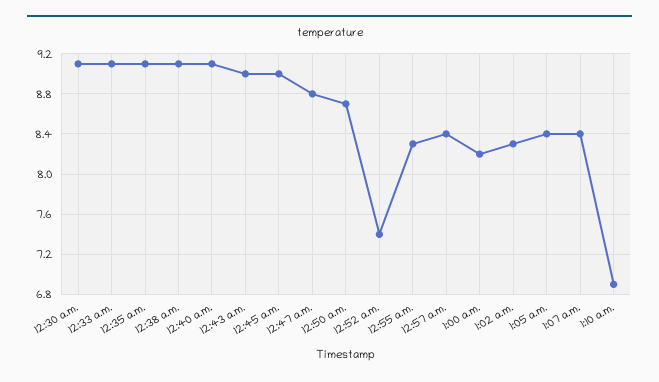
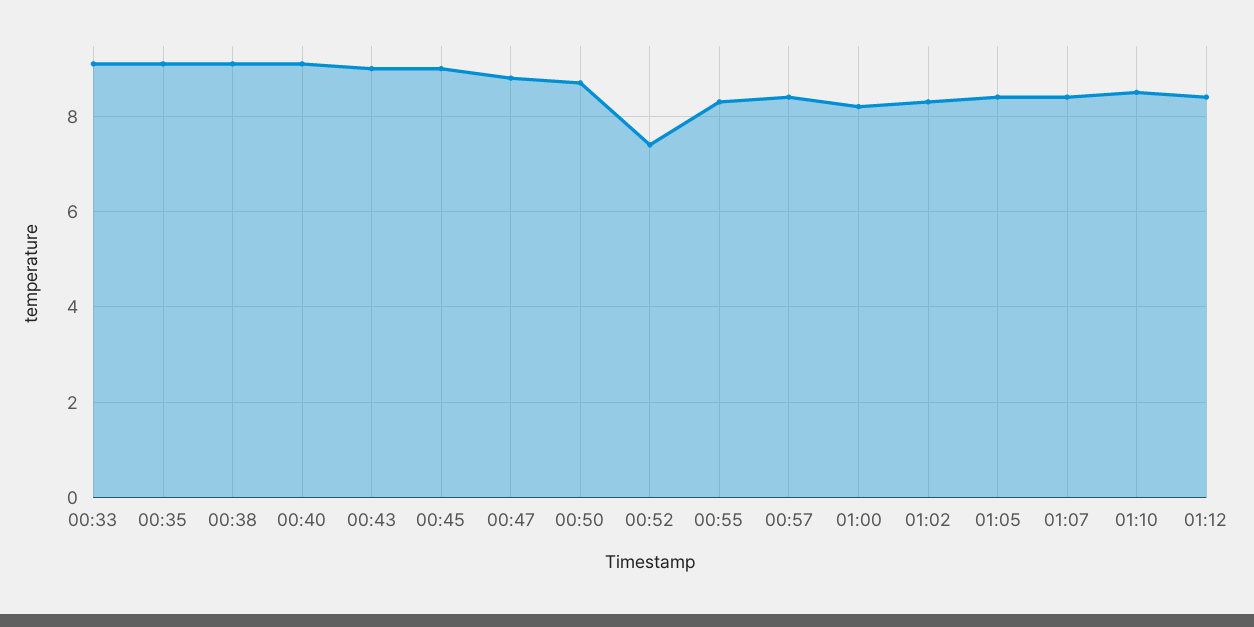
12:30 a.m.: 9.1 -> none
1:10 a.m.: 6.9 -> 8.5
01:12: none -> 8.5

